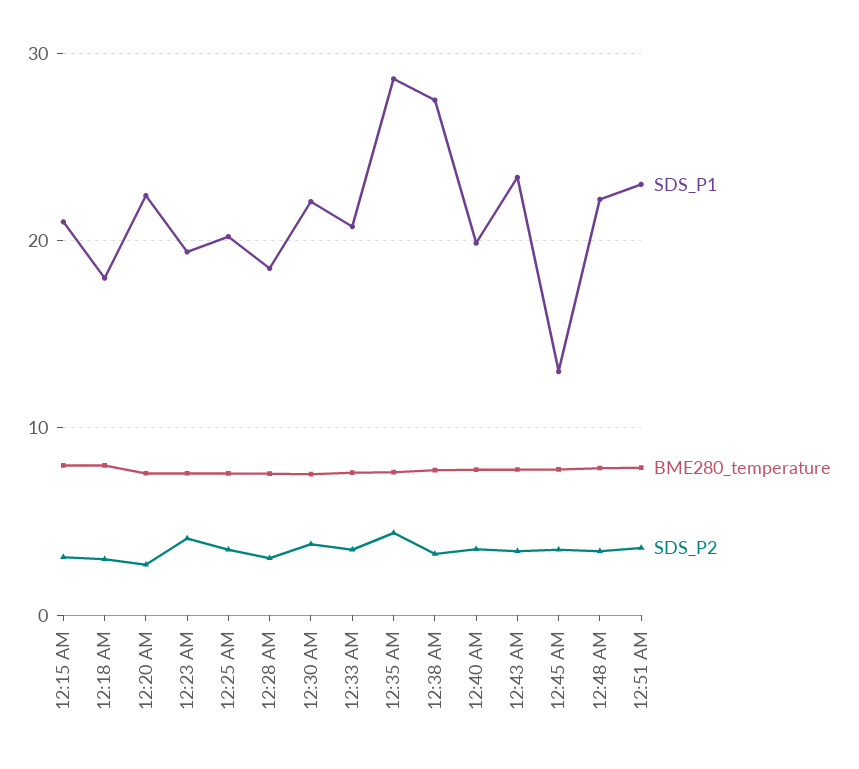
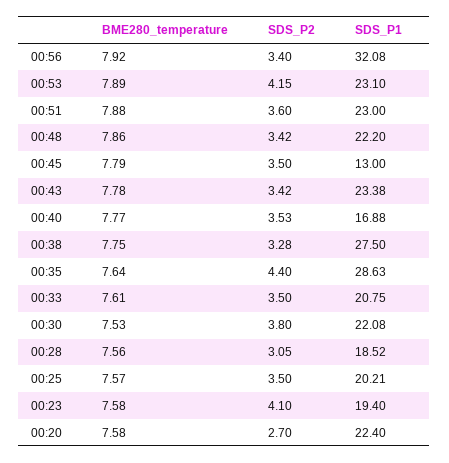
SDS_P1, 12:15 AM: 21 -> none
BME280_temperature, 12:15 AM: 8 -> none
SDS_P2, 12:15 AM: 3 -> none
SDS_P1, 12:18 AM: 18 -> none
BME280_temperature, 12:18 AM: 8 -> none
SDS_P2, 12:18 AM: 3 -> none
SDS_P1, 12:40 AM: 20 -> 16.88
BME280_temperature, 00:56: none -> 7.92
SDS_P2, 00:56: none -> 3.4
SDS_P1, 00:56: none -> 32.08
BME280_temperature, 00:53: none -> 7.89
SDS_P2, 00:53: none -> 4.15
SDS_P1, 00:53: none -> 23.1

